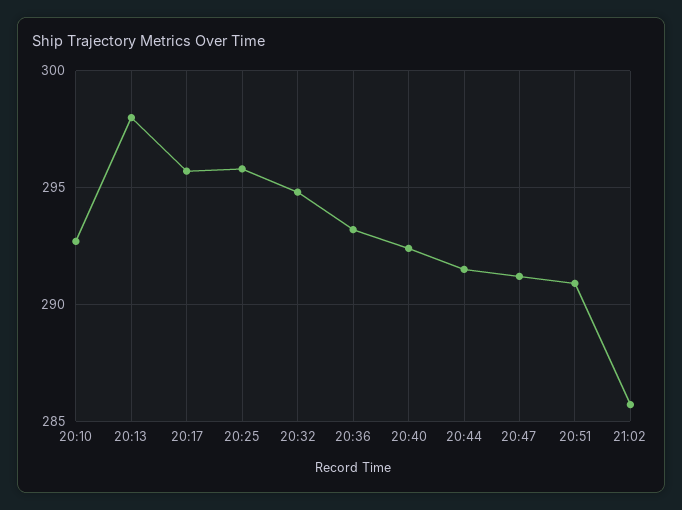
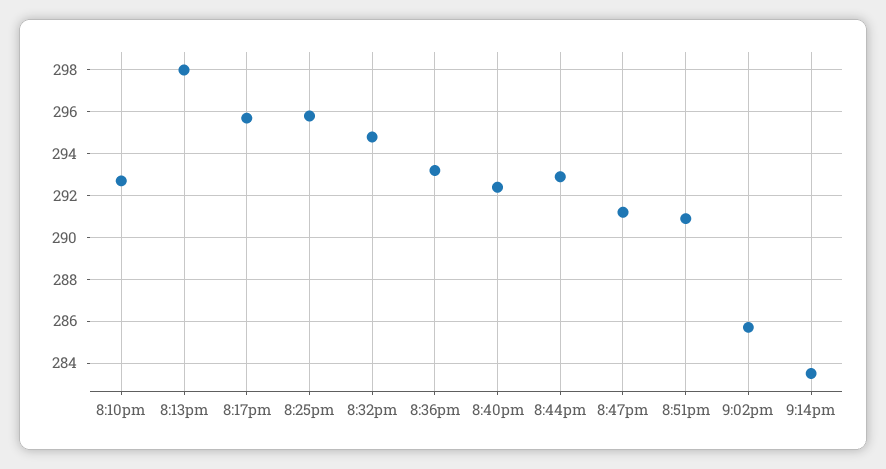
20:44: 291.5 -> 293
9:14pm: none -> 283.5

